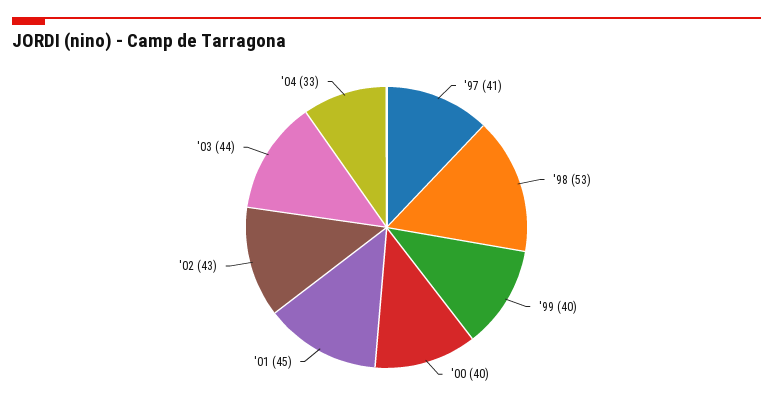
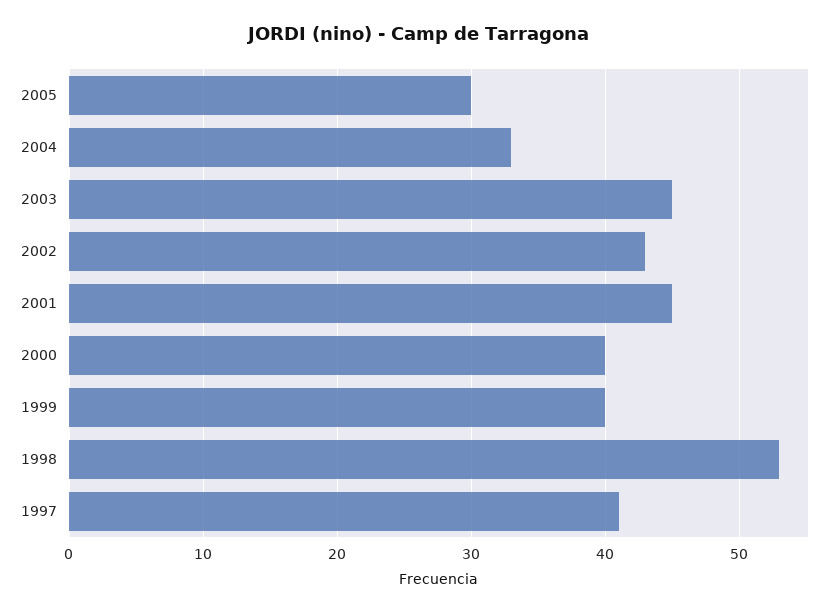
'03: 44 -> 45
2005: none -> 30

